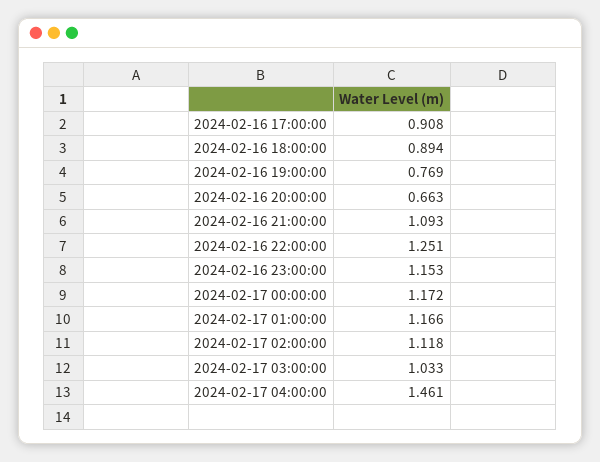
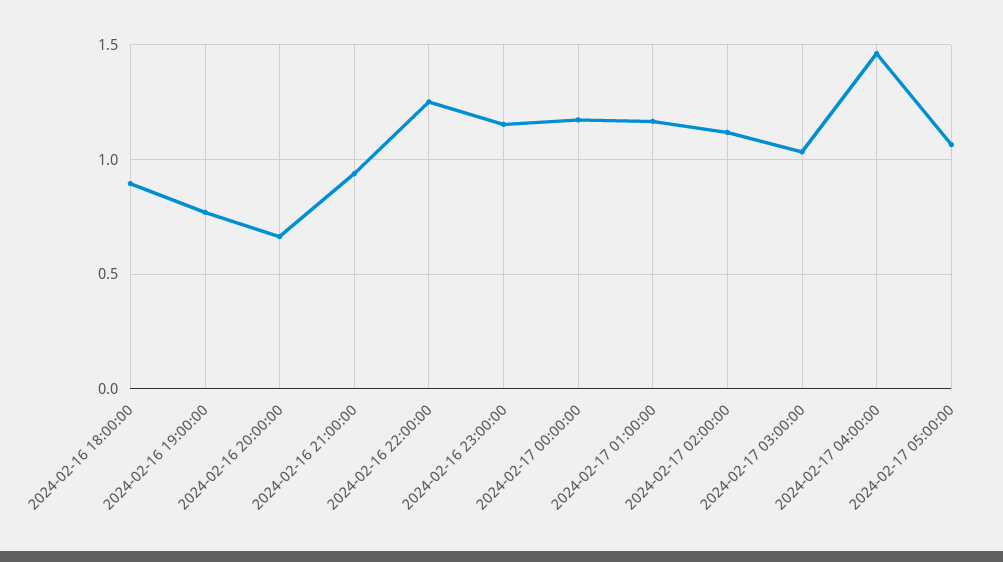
2024-02-16 17:00:00: 0.908 -> none
2024-02-16 21:00:00: 1.093 -> 0.95
2024-02-17 05:00:00: none -> 1.05

